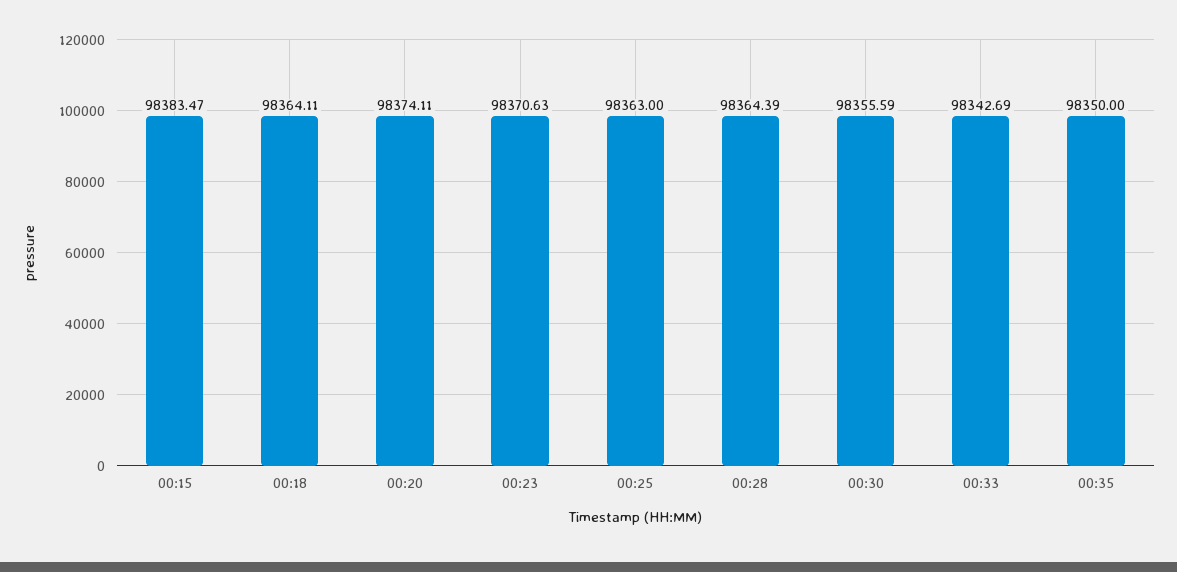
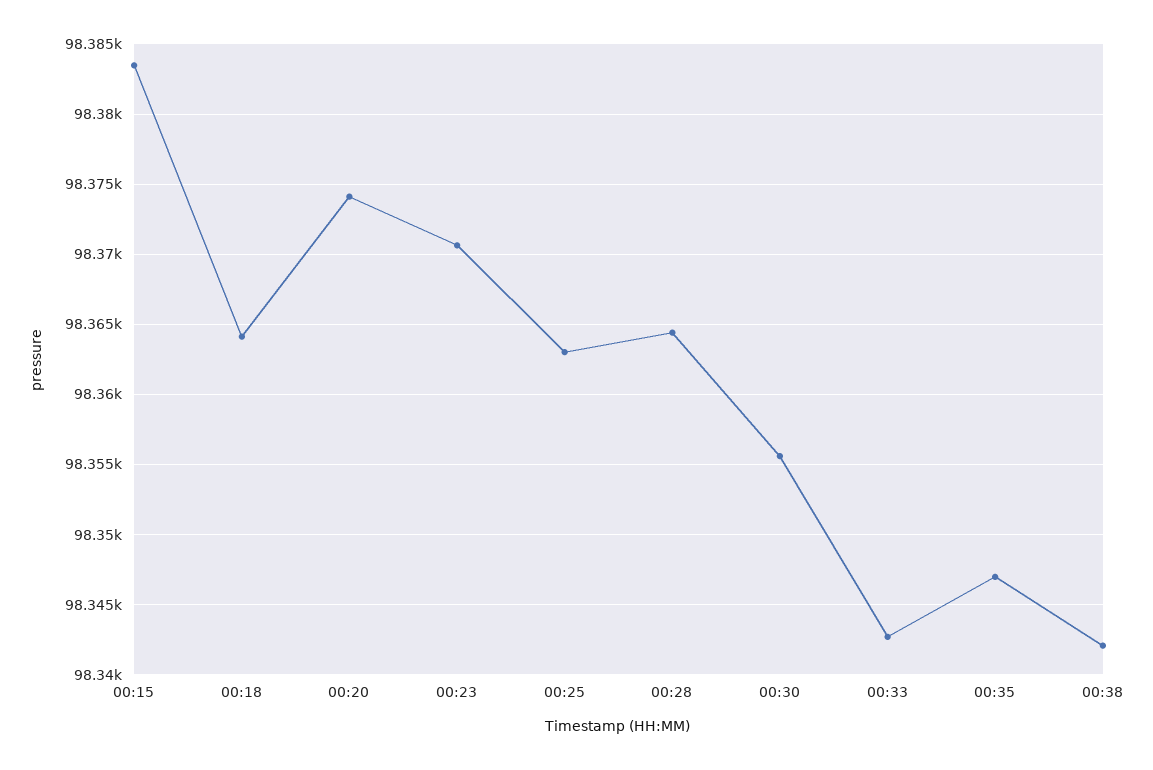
00:35: 98350 -> 98347
00:38: none -> 98342

